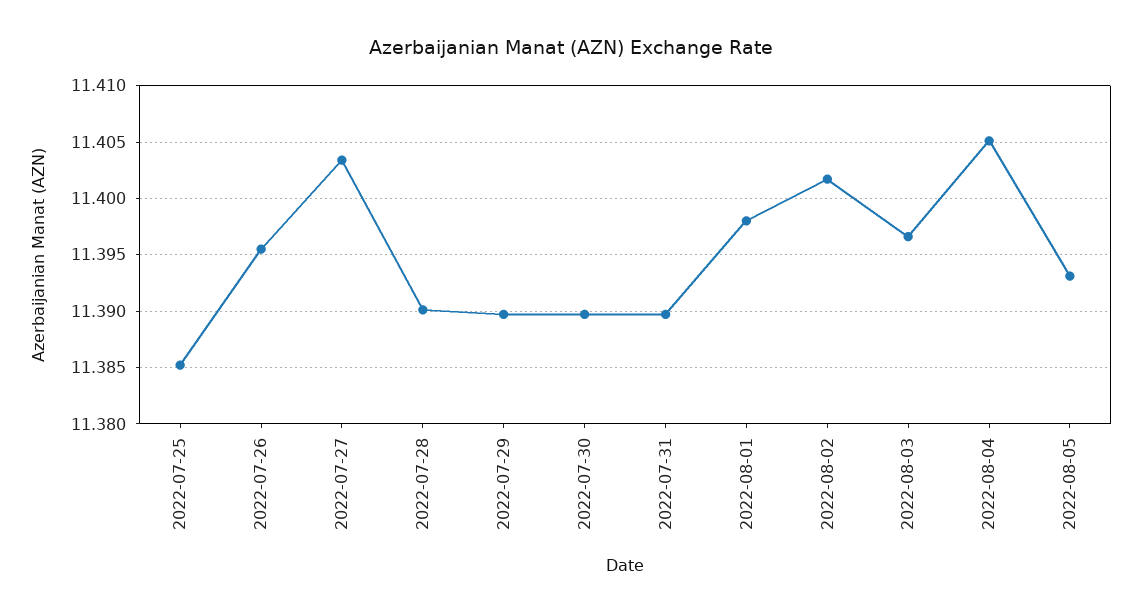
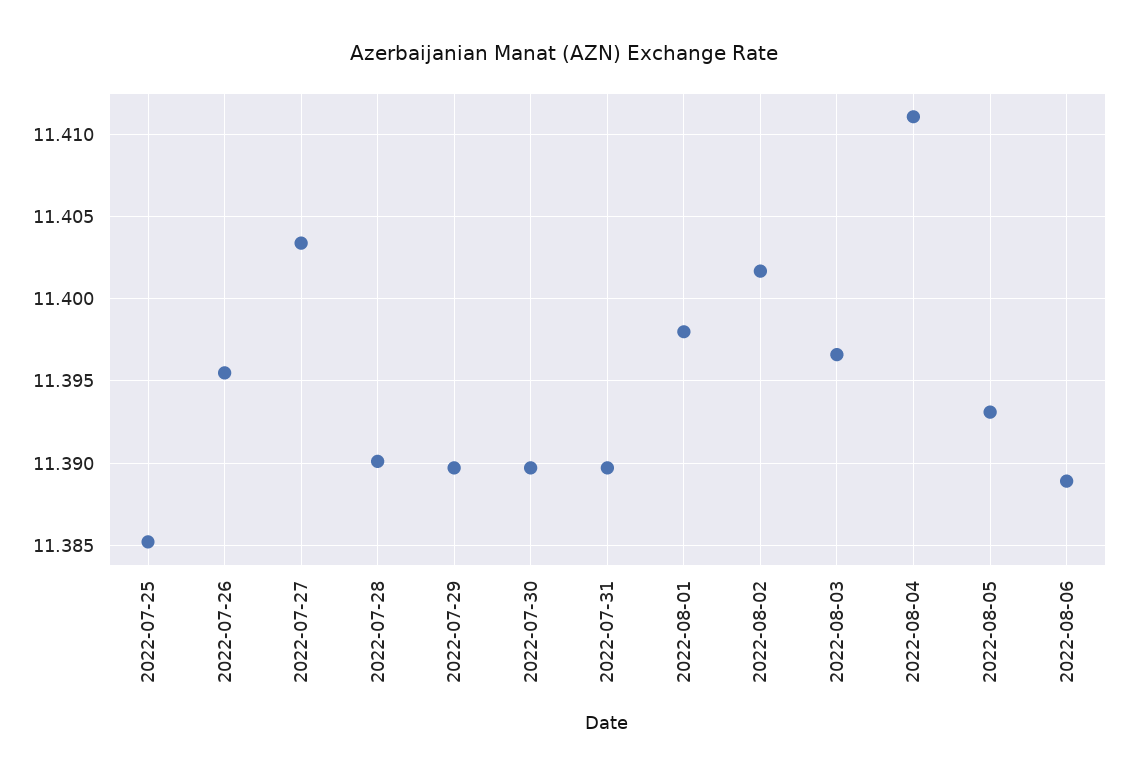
2022-08-04: 11.405 -> 11.411
2022-08-06: none -> 11.389

